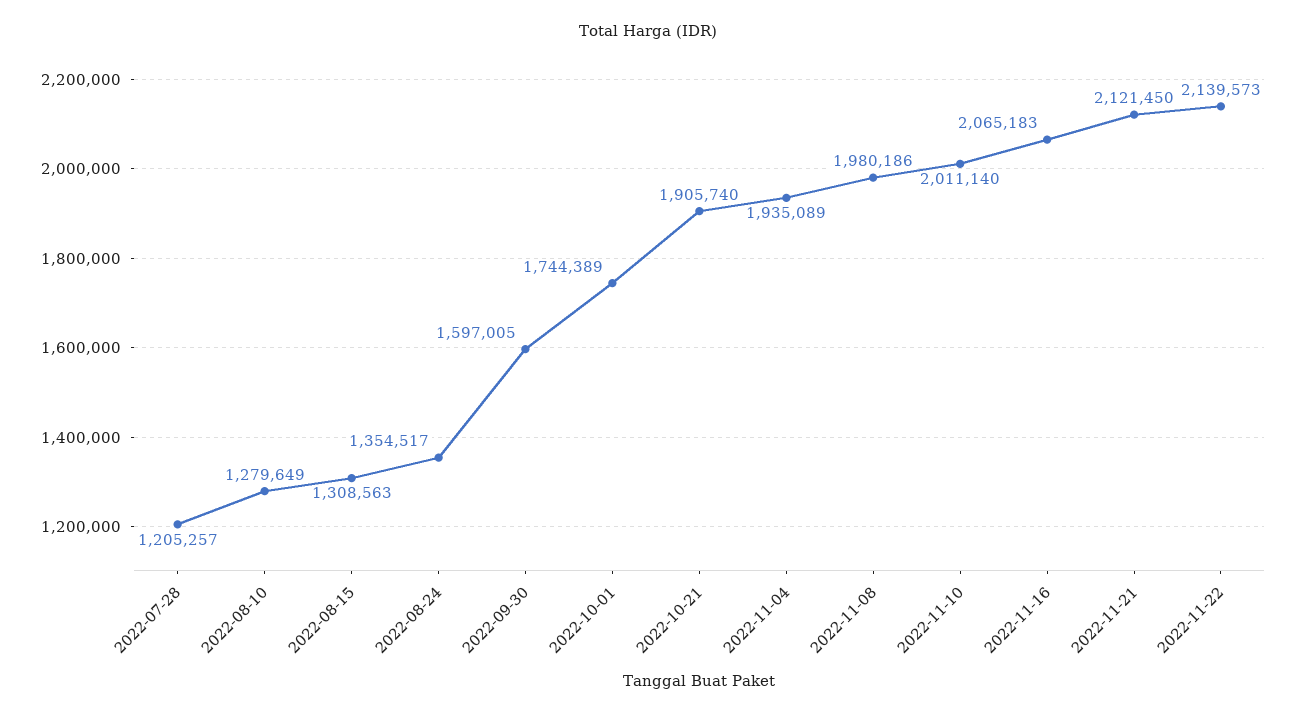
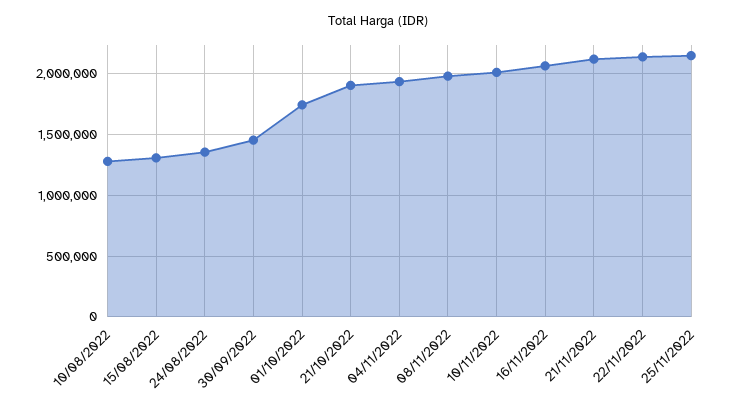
2022-07-28: 1205257 -> none
2022-09-30: 1597005 -> 1450000
25/11/2022: none -> 2150000

